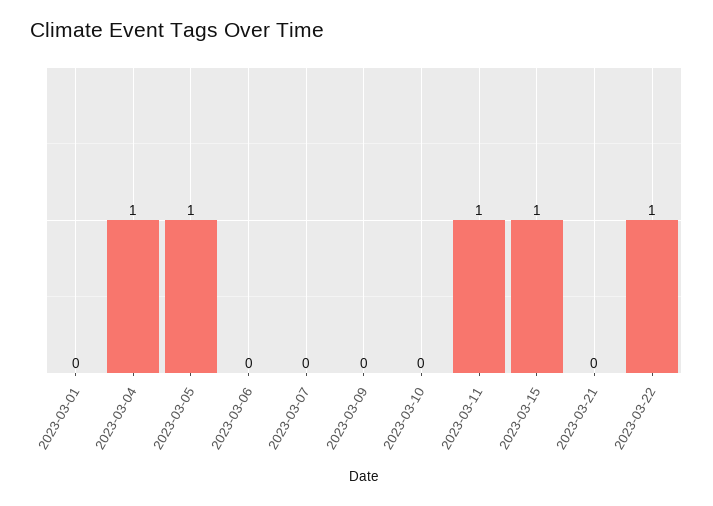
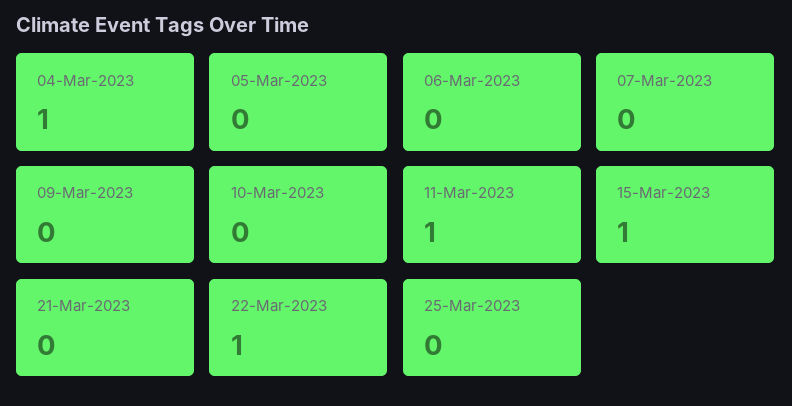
2023-03-01: 0 -> none
2023-03-05: 1 -> 0
25-Mar-2023: none -> 0

